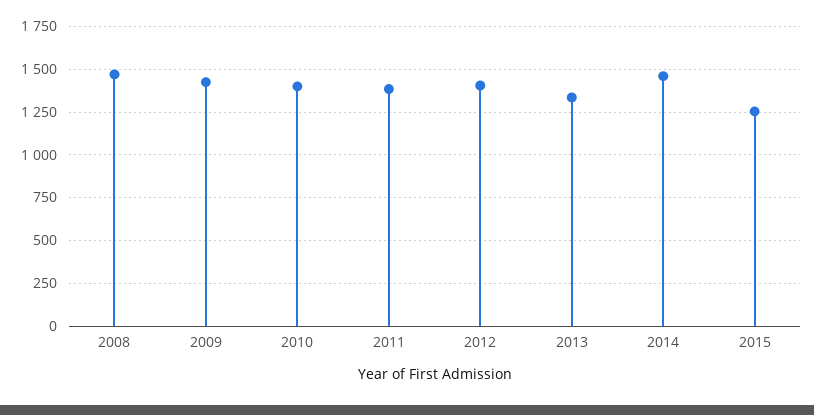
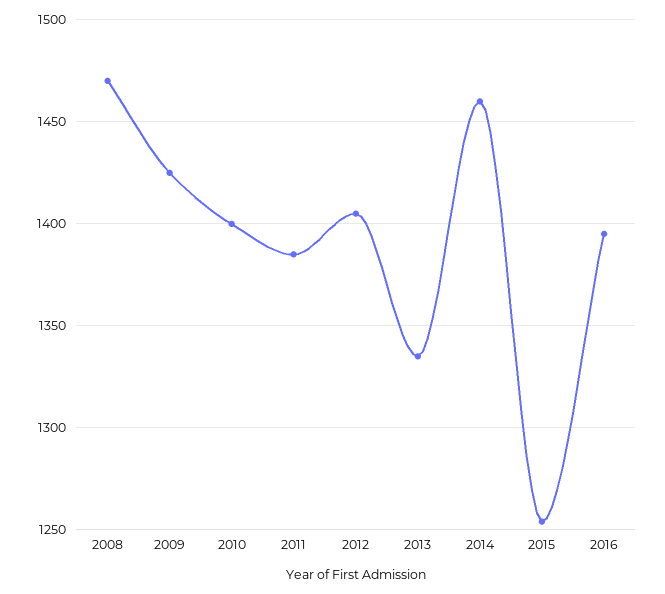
2016: none -> 1395

